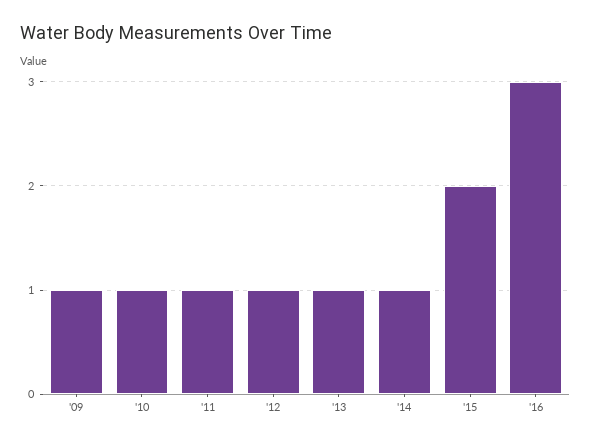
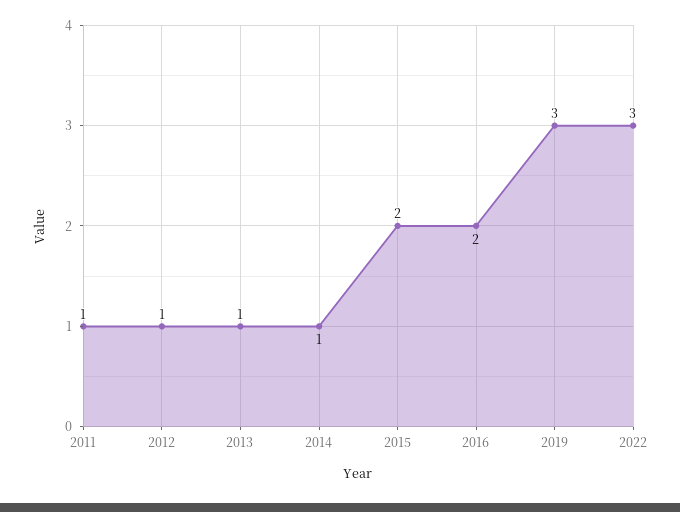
'09: 1 -> none
'10: 1 -> none
'16: 3 -> 2
2019: none -> 3
2022: none -> 3

